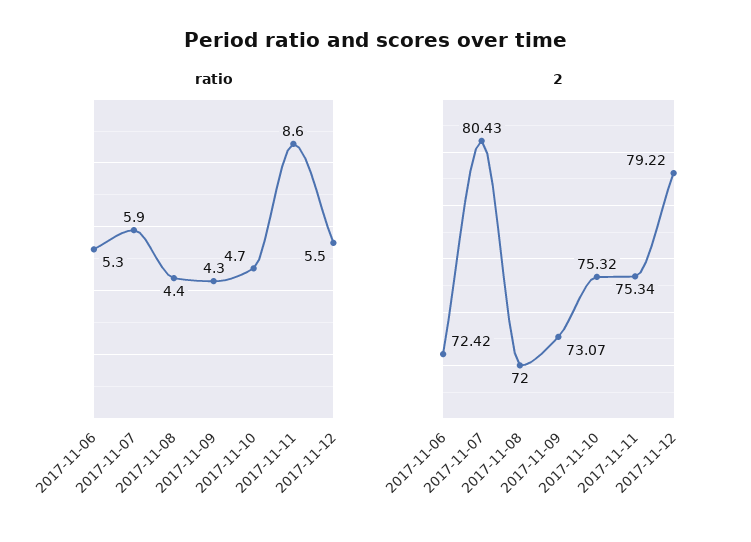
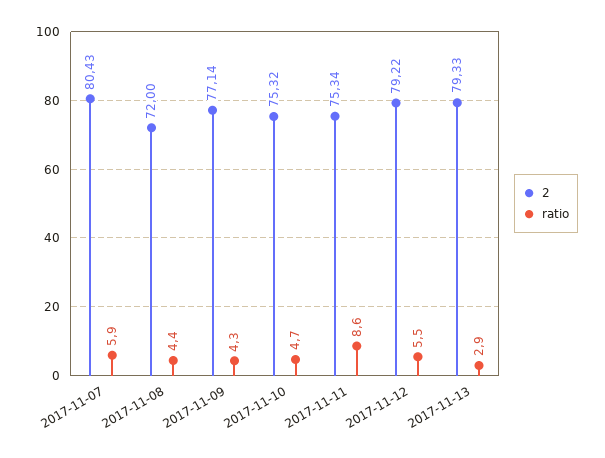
ratio, 2017-11-06: 5.3 -> none
2, 2017-11-06: 72.42 -> none
2, 2017-11-09: 73.07 -> 77.14
2, 2017-11-13: none -> 79.33
ratio, 2017-11-13: none -> 2.9

